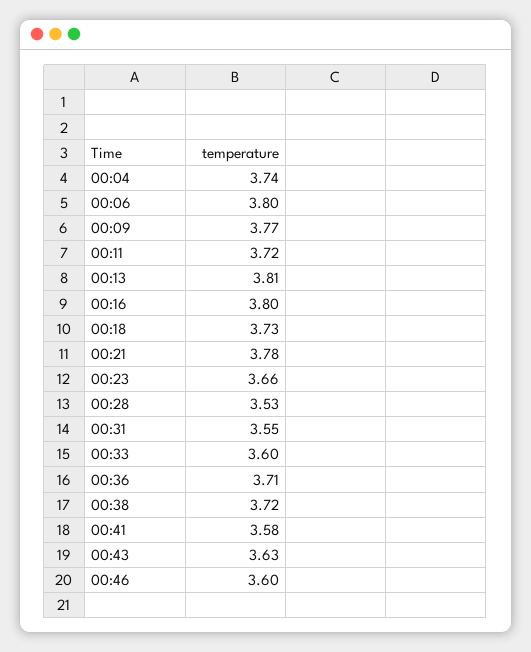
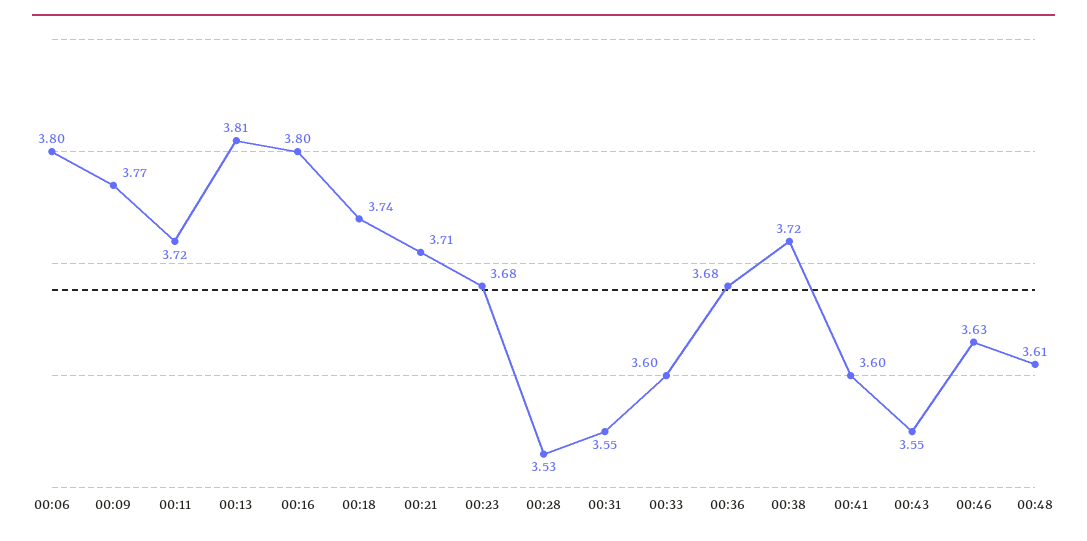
00:04: 3.74 -> none
00:18: 3.73 -> 3.74
00:21: 3.78 -> 3.71
00:23: 3.66 -> 3.68
00:36: 3.71 -> 3.68
00:41: 3.58 -> 3.6
00:43: 3.63 -> 3.55
00:46: 3.6 -> 3.63
00:48: none -> 3.61

